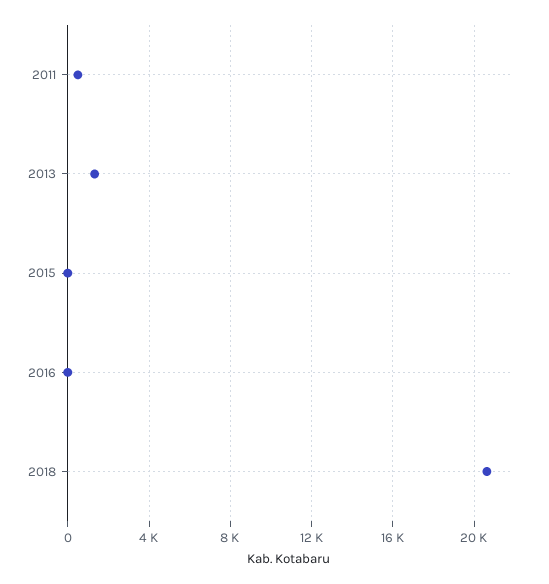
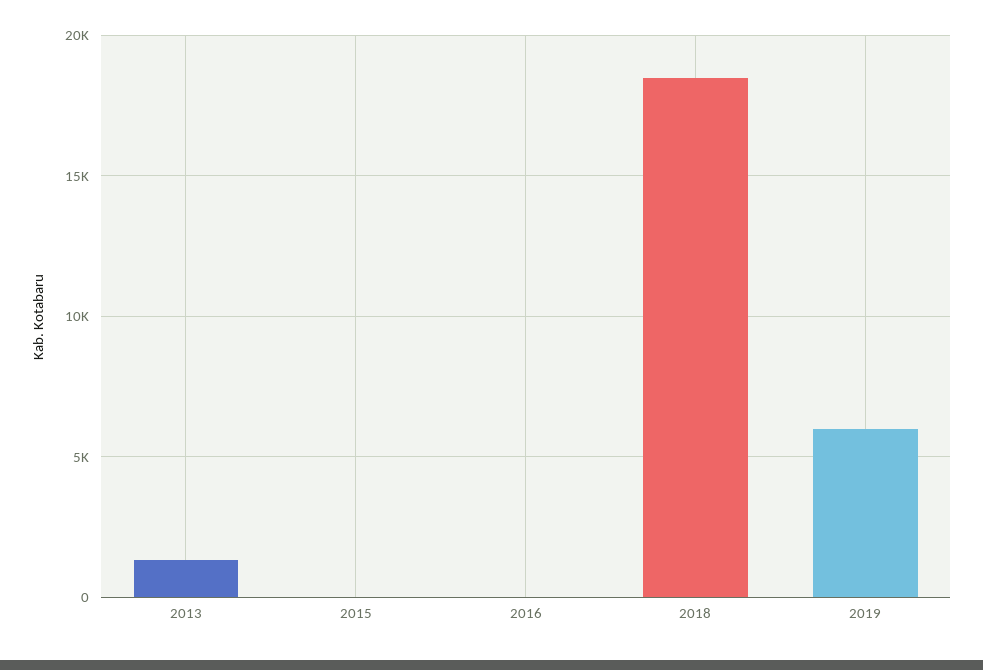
2011: 500 -> none
2018: 20500 -> 18500
2019: none -> 6000

